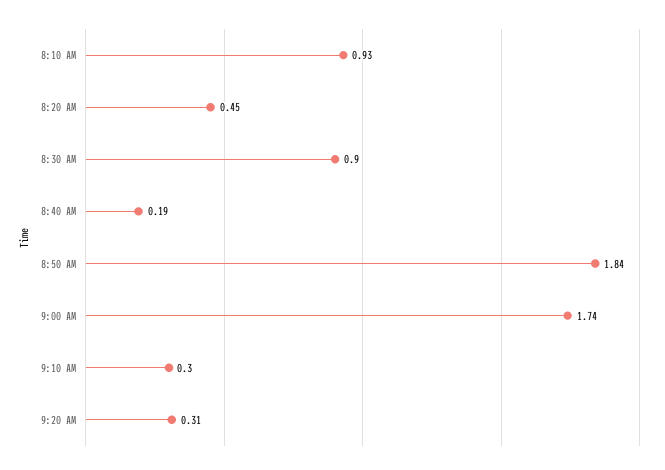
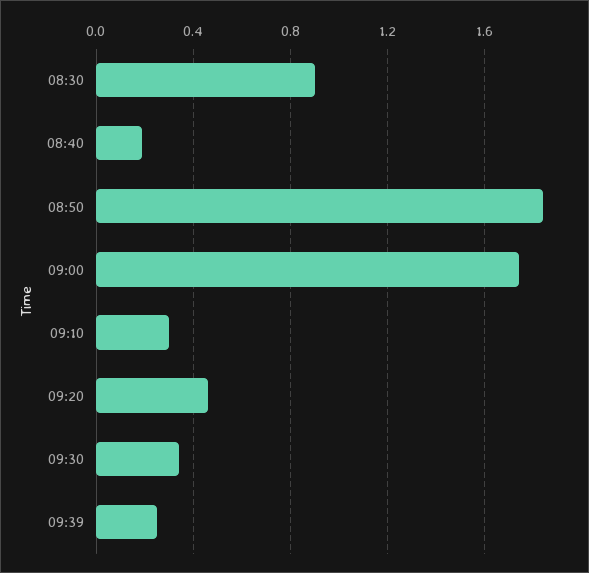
8:10 AM: 0.93 -> none
8:20 AM: 0.45 -> none
9:20 AM: 0.31 -> 0.45
09:30: none -> 0.35
09:39: none -> 0.25

